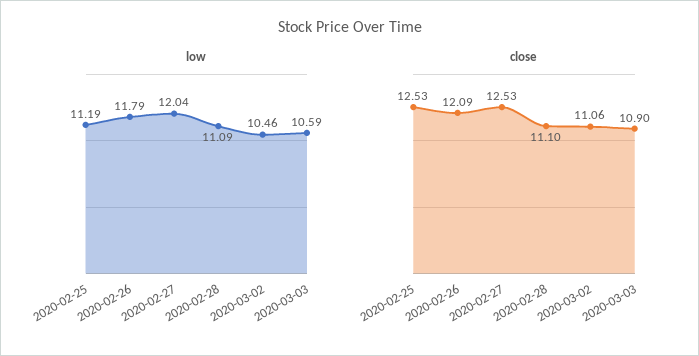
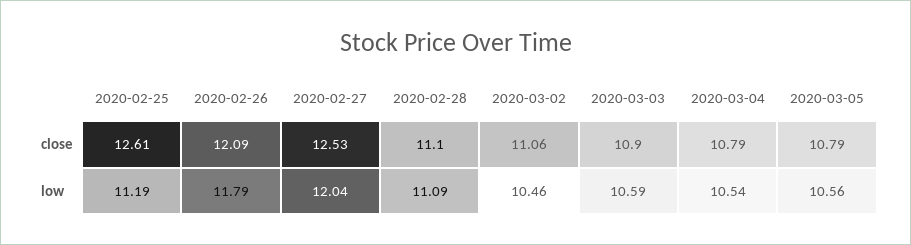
close, 2020-02-25: 12.53 -> 12.61
close, 2020-03-04: none -> 10.79
close, 2020-03-05: none -> 10.79
low, 2020-03-04: none -> 10.54
low, 2020-03-05: none -> 10.56

